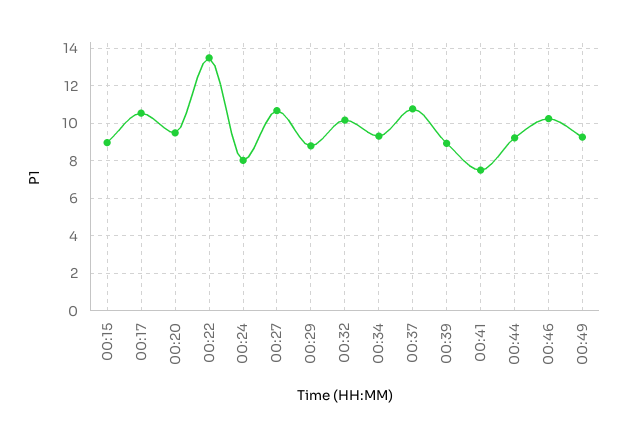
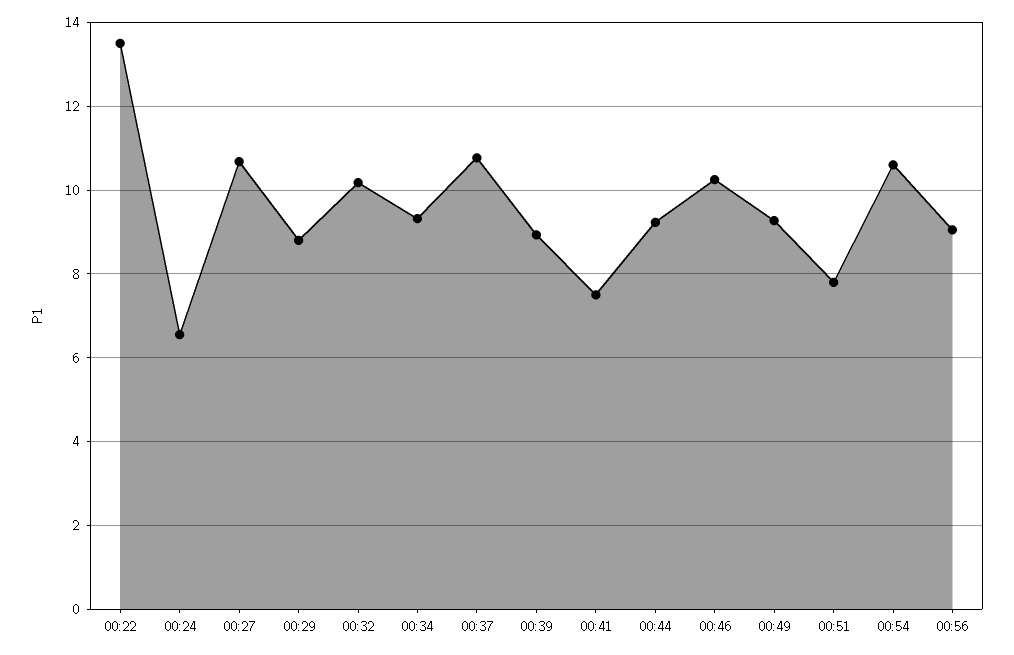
00:15: 9 -> none
00:17: 10.5 -> none
00:20: 9.5 -> none
00:24: 8 -> 6.6
00:51: none -> 7.8
00:54: none -> 10.6
00:56: none -> 9

